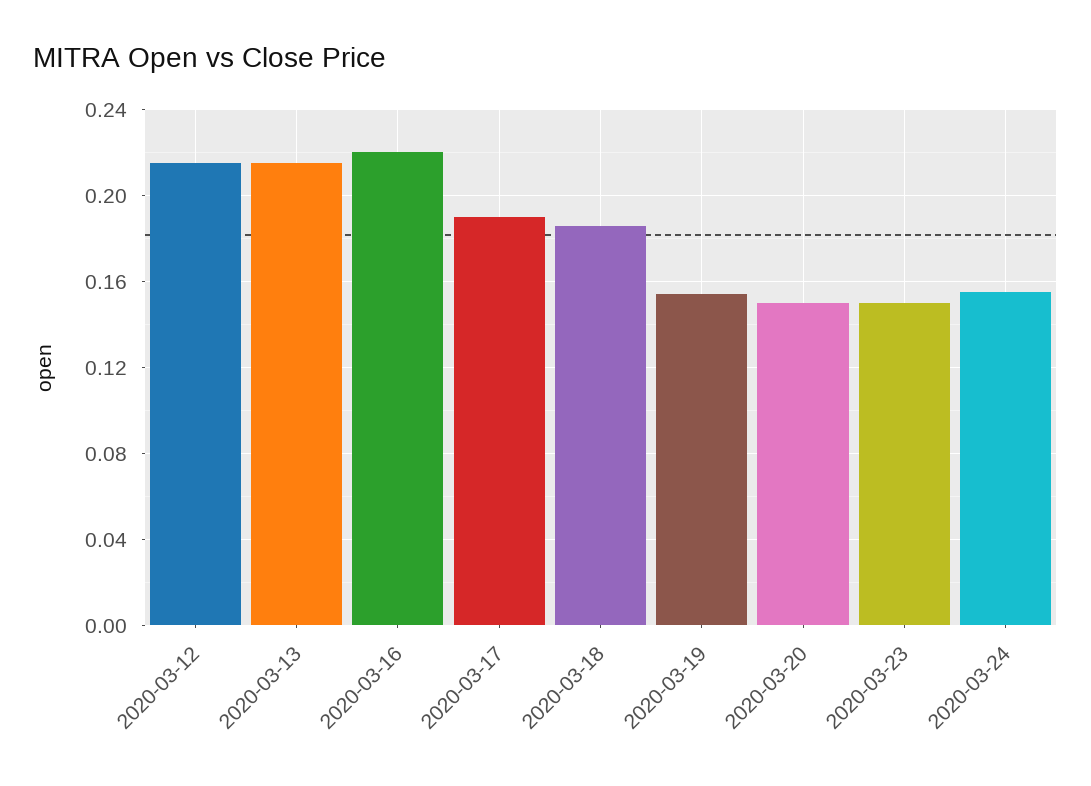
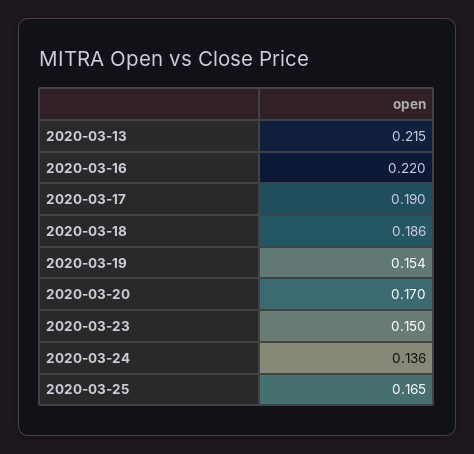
2020-03-12: 0.215 -> none
2020-03-20: 0.15 -> 0.17
2020-03-24: 0.155 -> 0.136
2020-03-25: none -> 0.165

